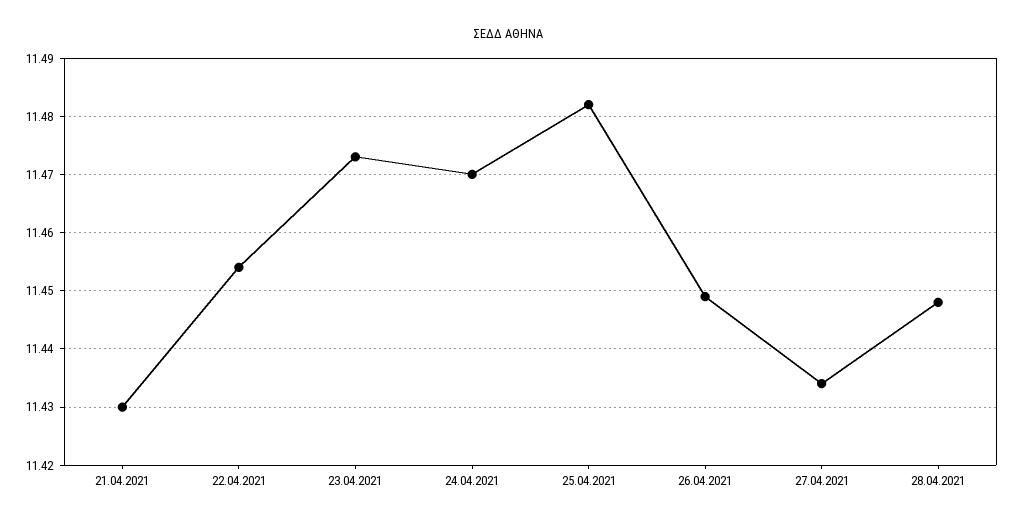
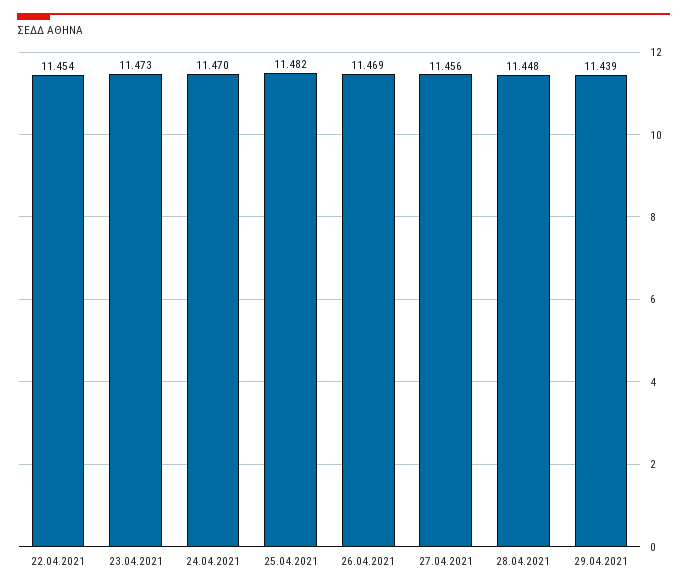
21.04.2021: 11.43 -> none
26.04.2021: 11.45 -> 11.469
27.04.2021: 11.435 -> 11.456
29.04.2021: none -> 11.439

